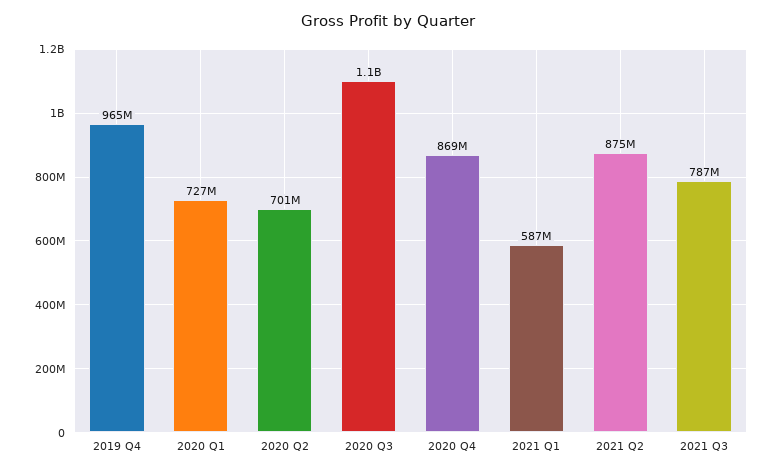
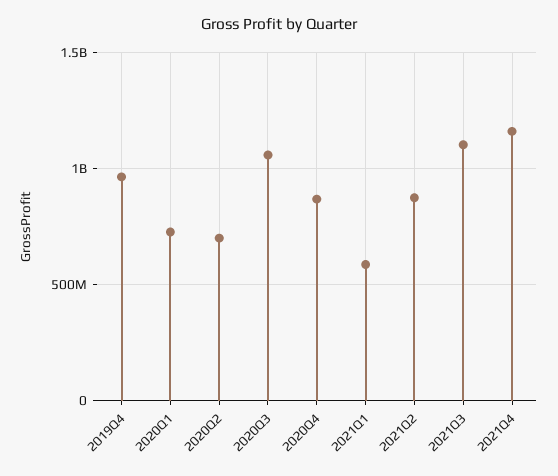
2021 Q3: 787000000 -> 1100000000
2021Q4: none -> 1150000000

